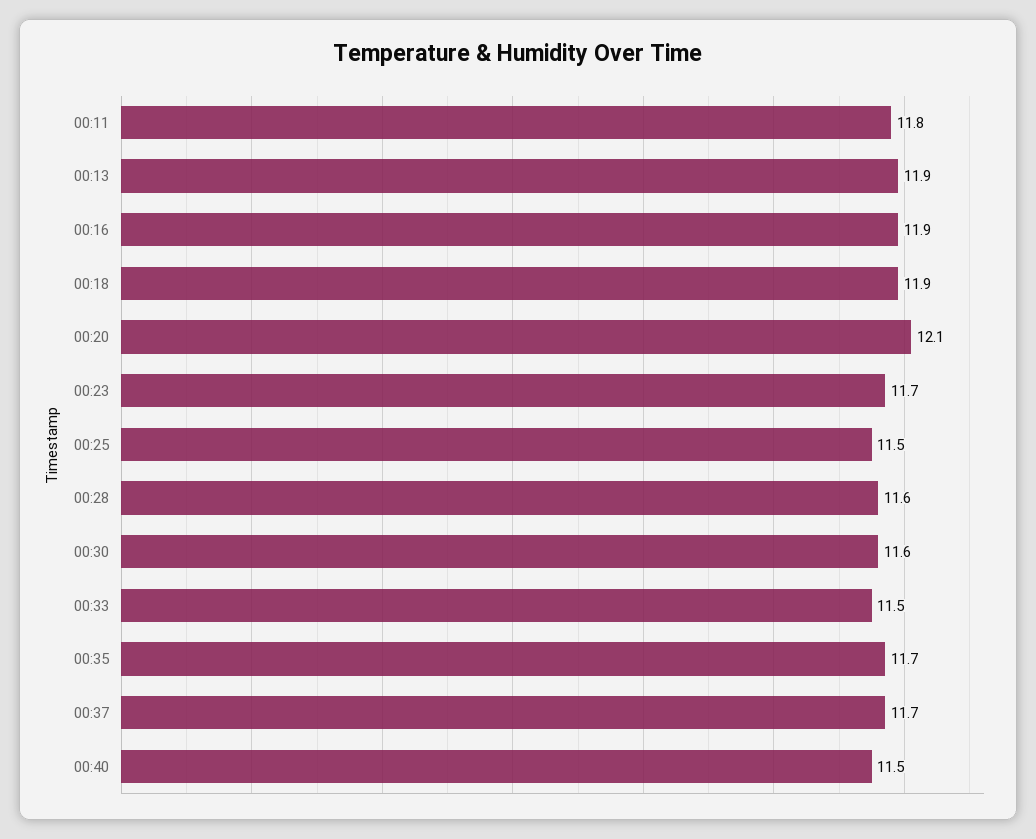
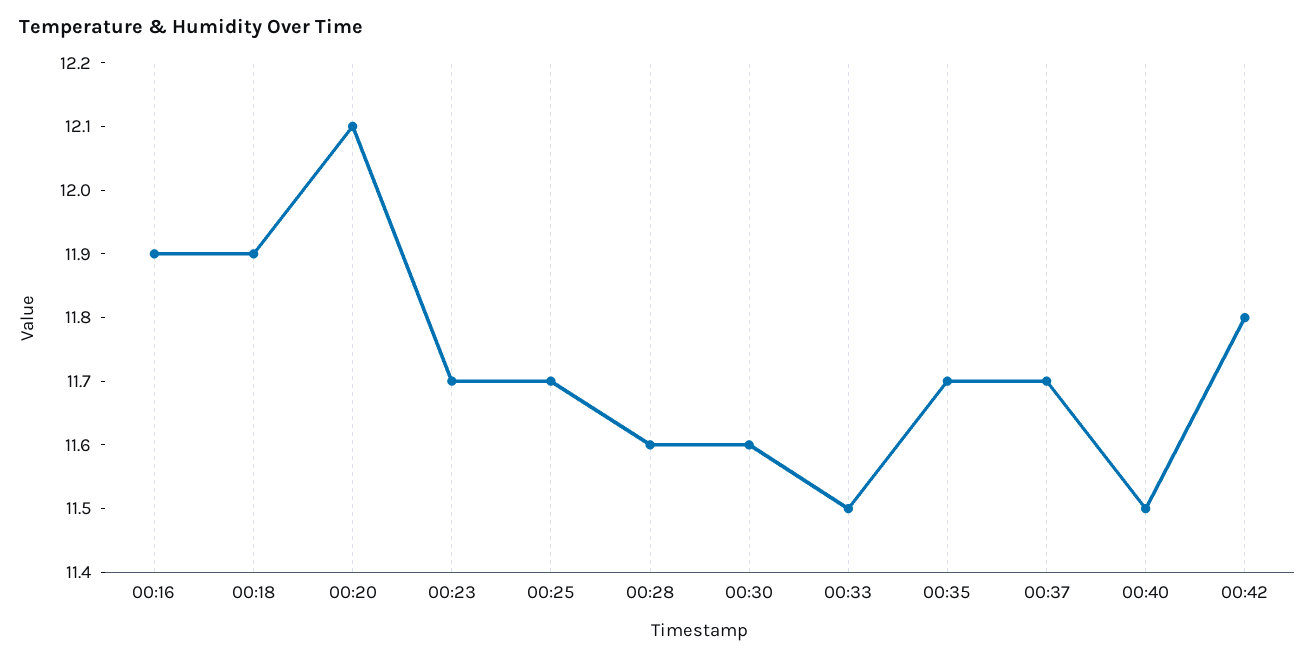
00:11: 11.8 -> none
00:13: 11.9 -> none
00:25: 11.5 -> 11.7
00:42: none -> 11.8

